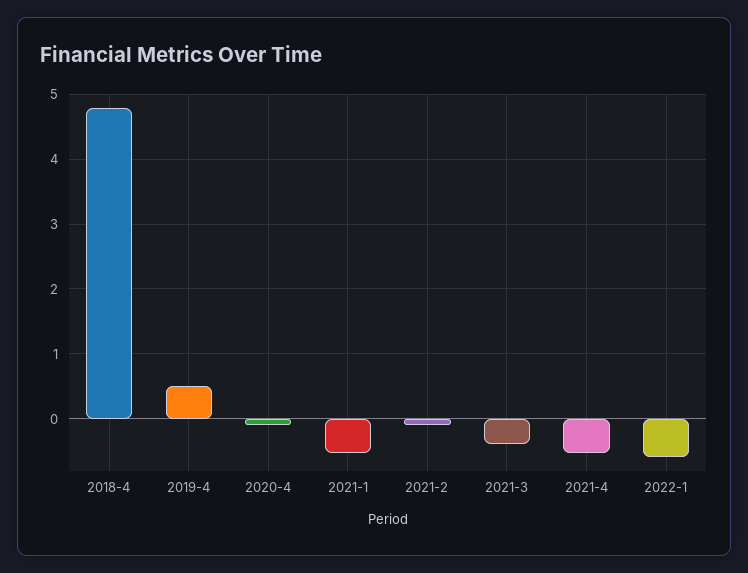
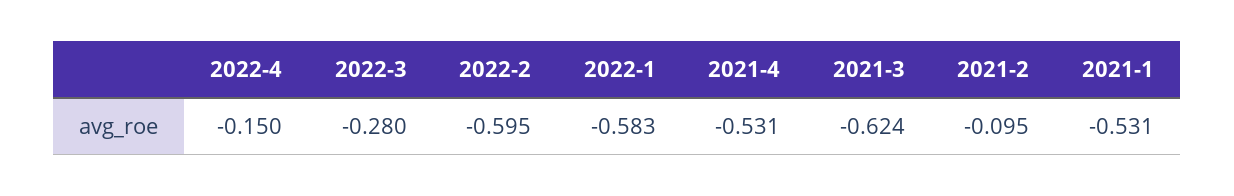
2018-4: 4.8 -> none
2019-4: 0.5 -> none
2020-4: -0.1 -> none
2021-3: -0.4 -> -0.624
2022-4: none -> -0.15
2022-3: none -> -0.28
2022-2: none -> -0.595

